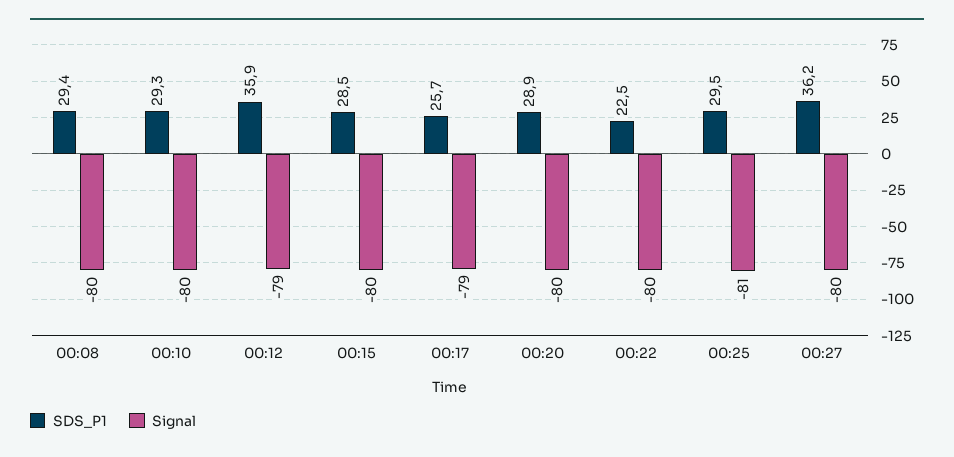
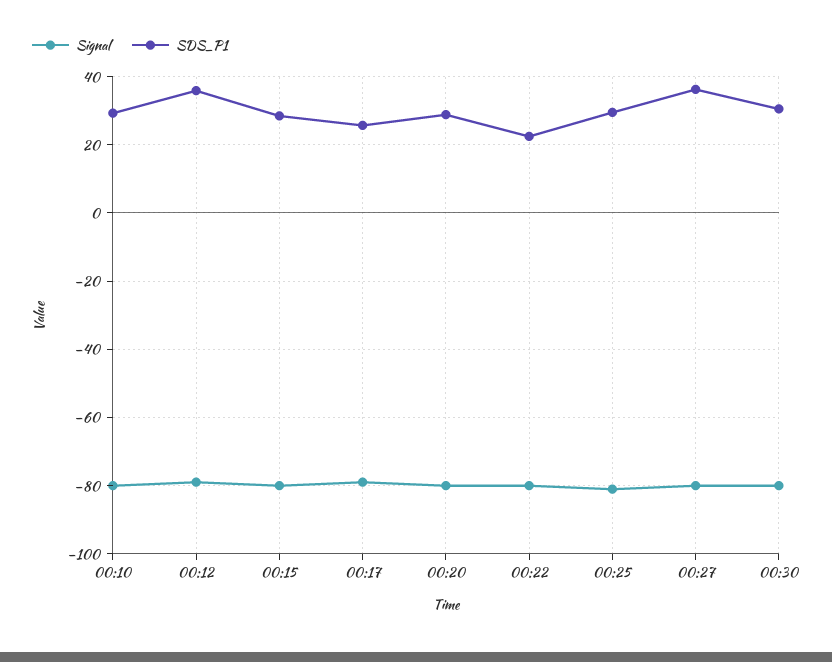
SDS_P1, 00:08: 29.4 -> none
Signal, 00:08: -80 -> none
Signal, 00:30: none -> -80
SDS_P1, 00:30: none -> 30

